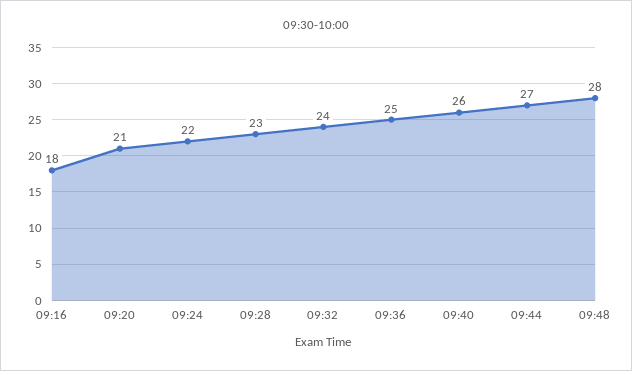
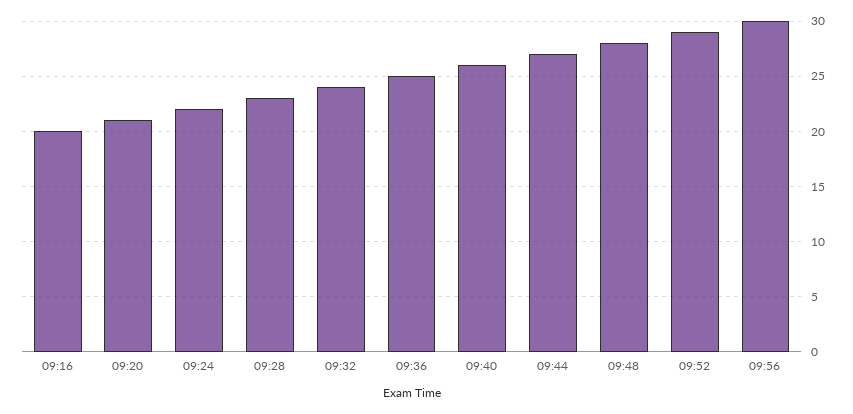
09:16: 18 -> 20
09:52: none -> 29
09:56: none -> 30

